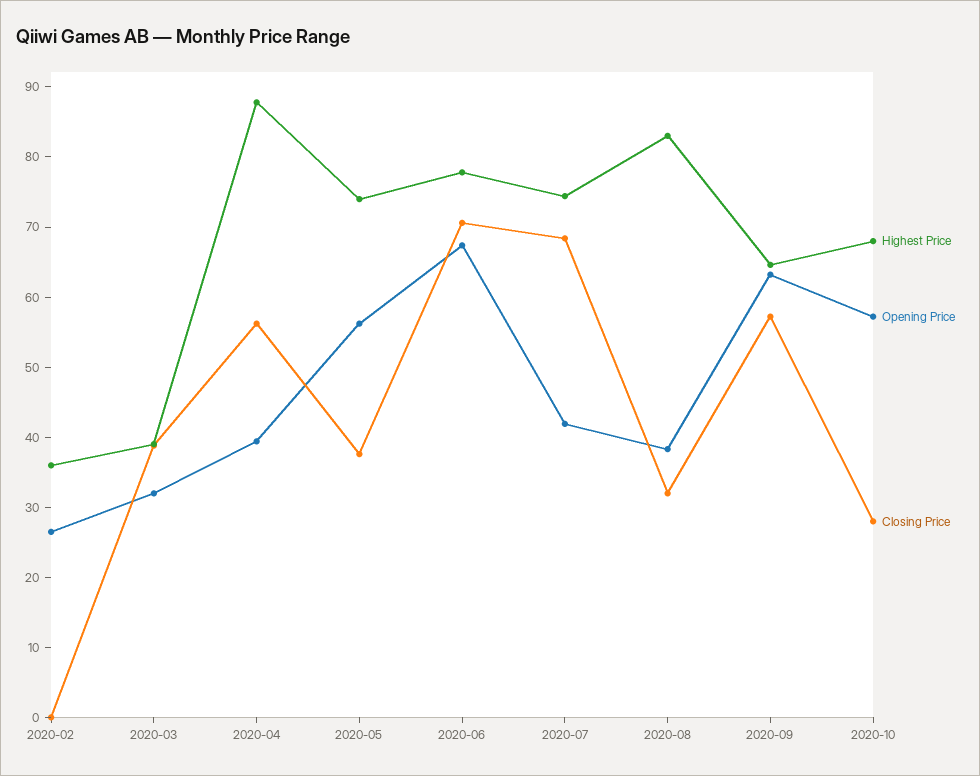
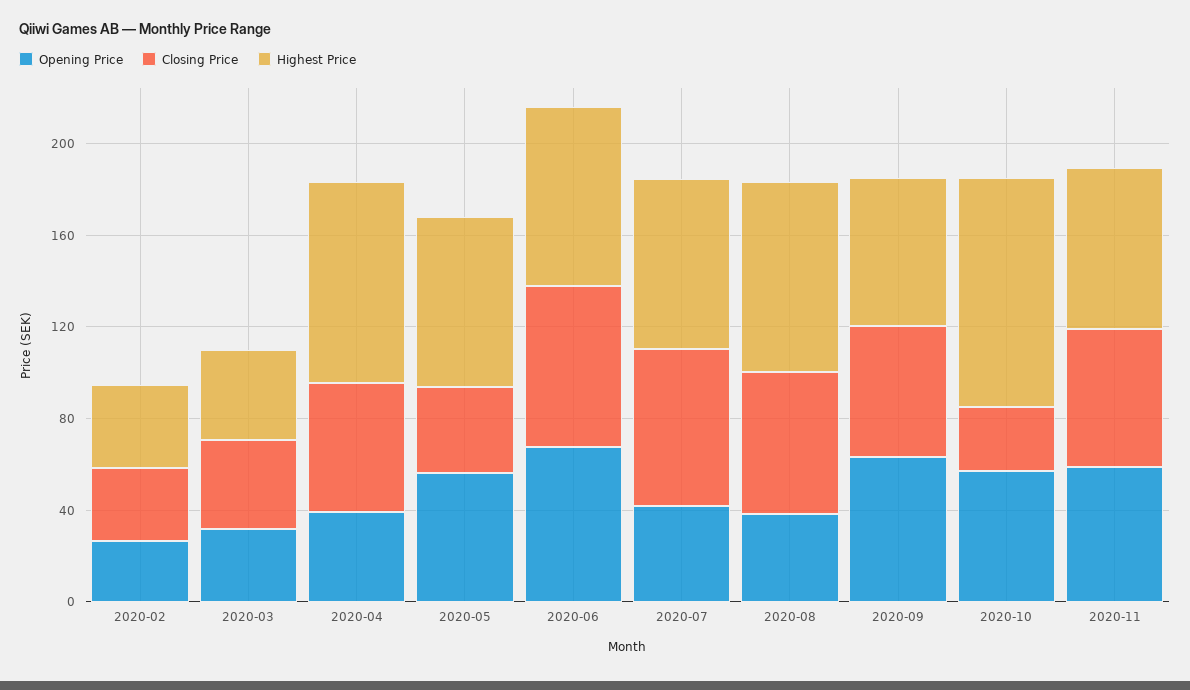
Closing Price, 2020-02: 0 -> 30
Closing Price, 2020-08: 32 -> 60
Highest Price, 2020-10: 68 -> 100
Opening Price, 2020-11: none -> 60
Closing Price, 2020-11: none -> 60
Highest Price, 2020-11: none -> 70

